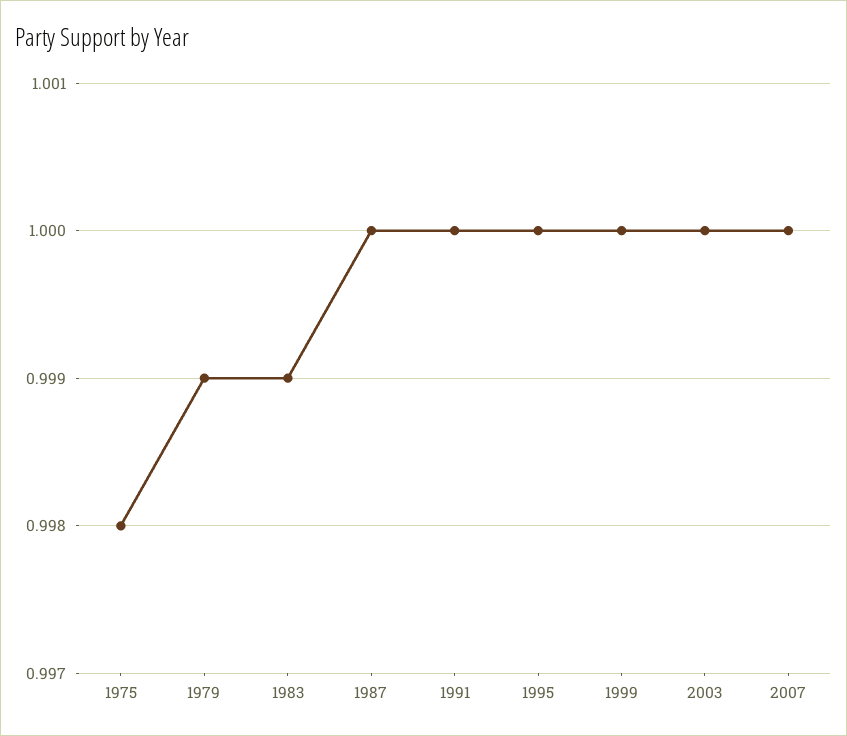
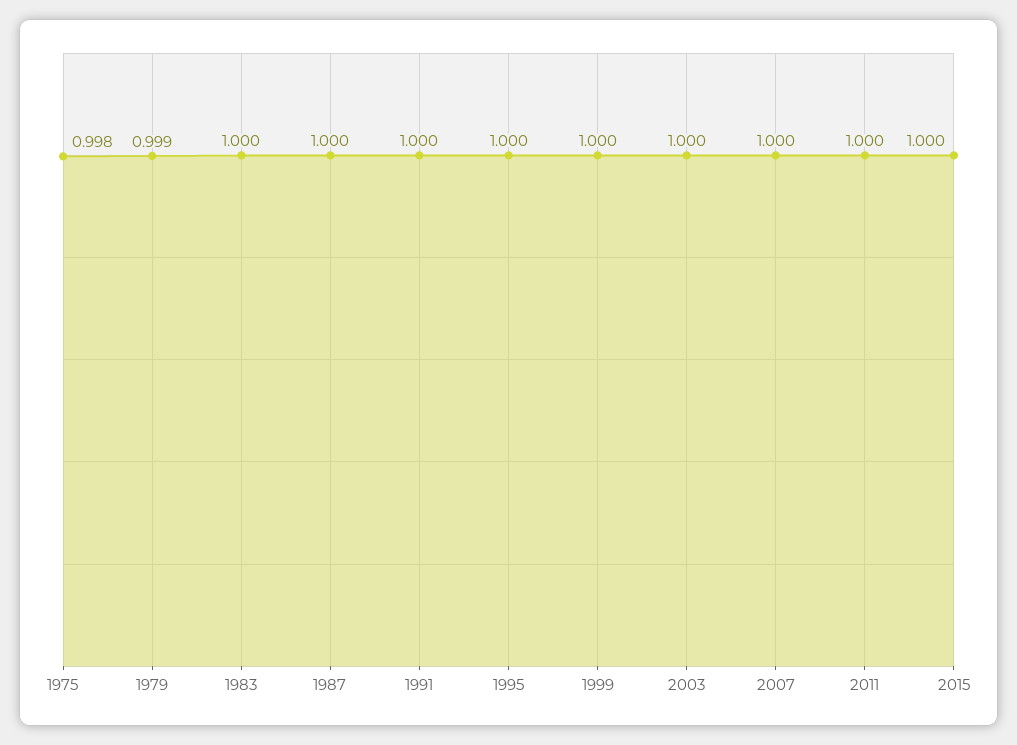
1983: 0.999 -> 1
2011: none -> 1
2015: none -> 1

